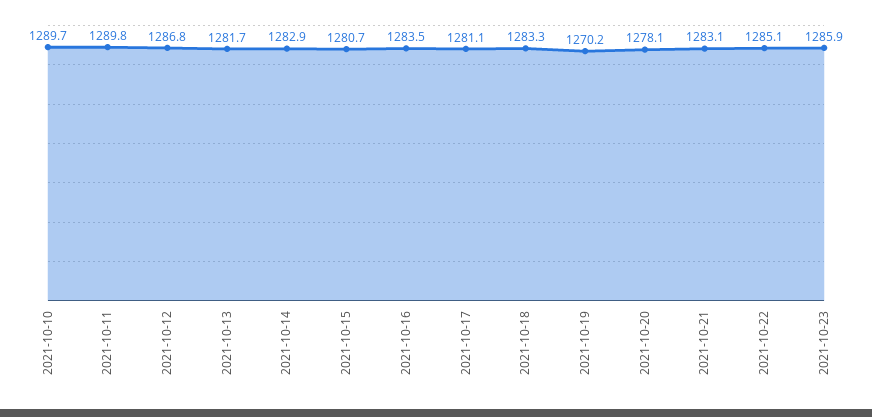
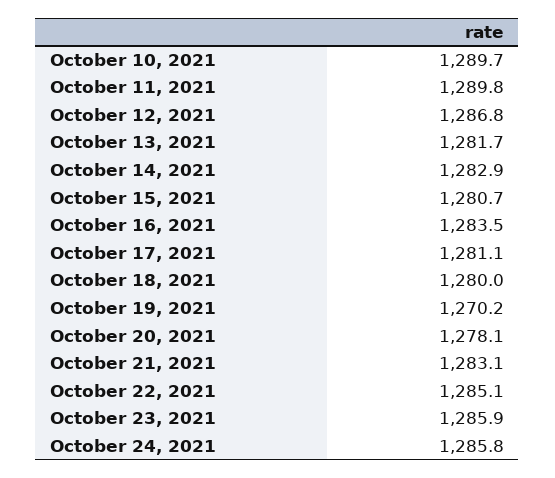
2021-10-18: 1283.3 -> 1280
October 24, 2021: none -> 1285.8

